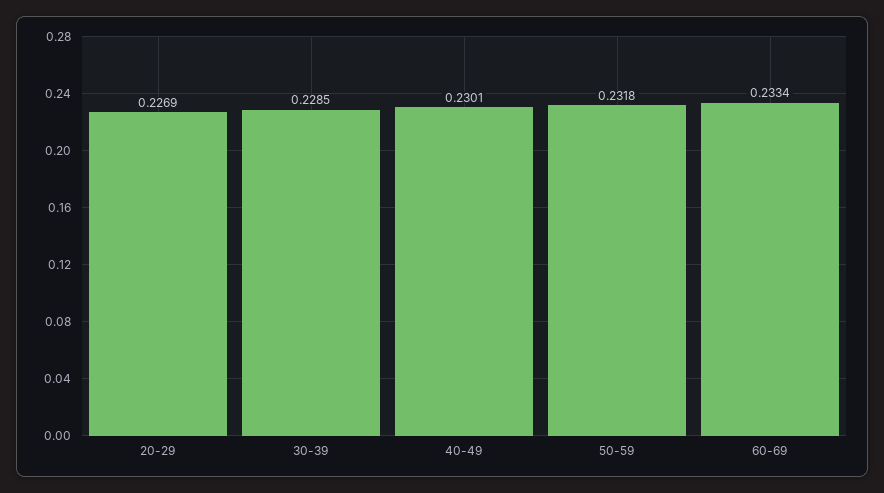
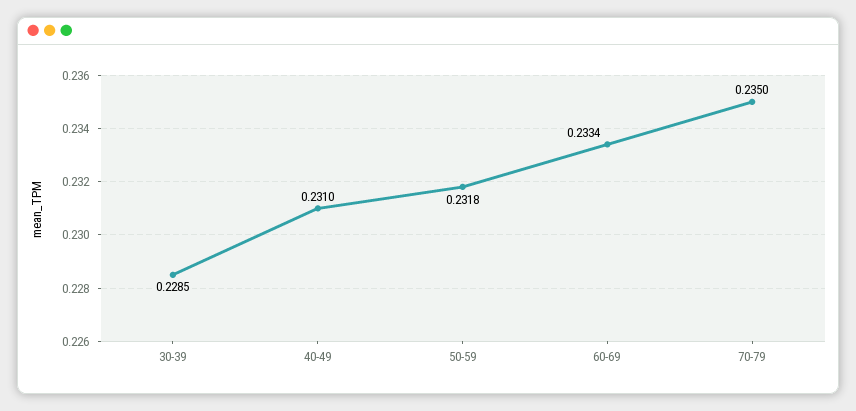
20-29: 0.2269 -> none
40-49: 0.2301 -> 0.231
70-79: none -> 0.235

